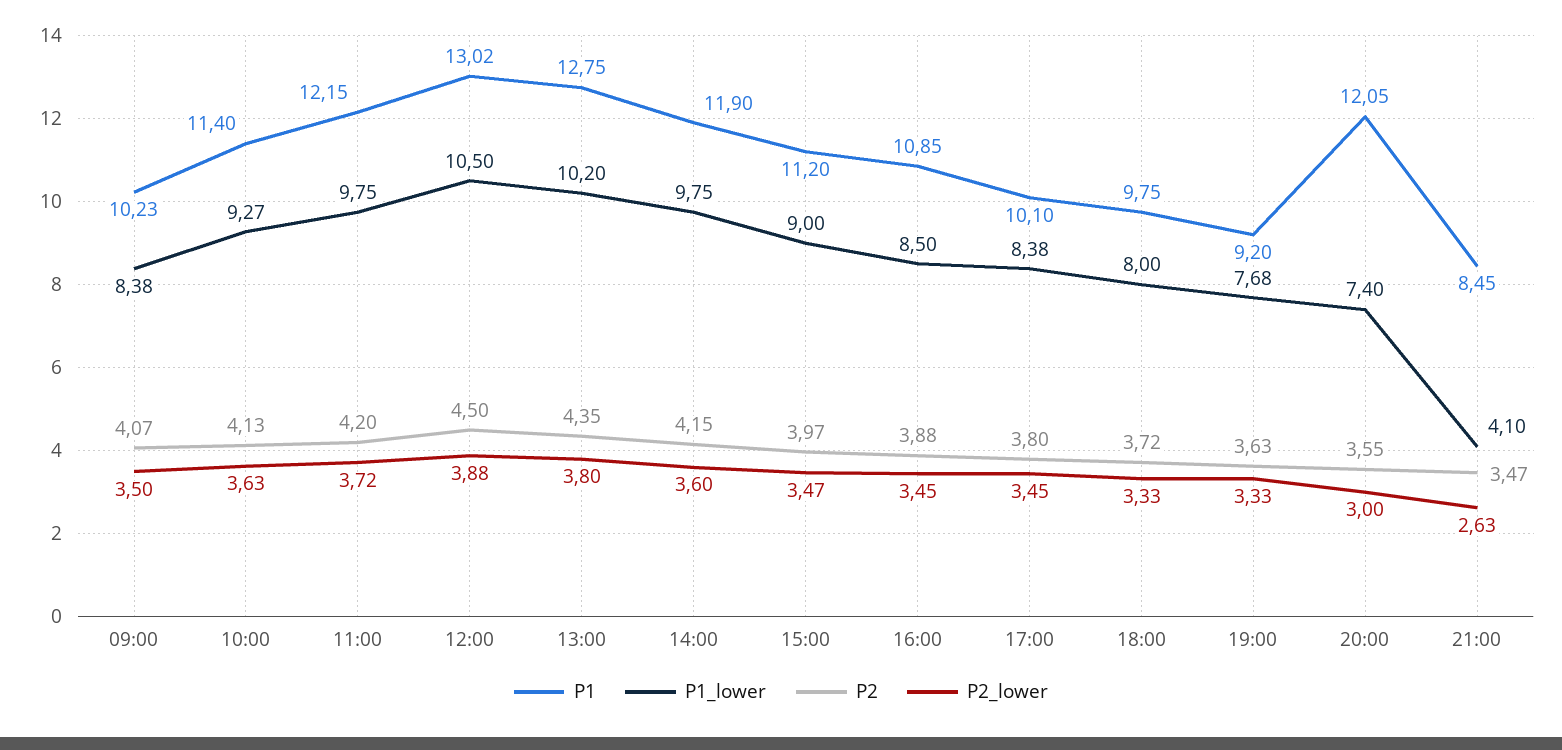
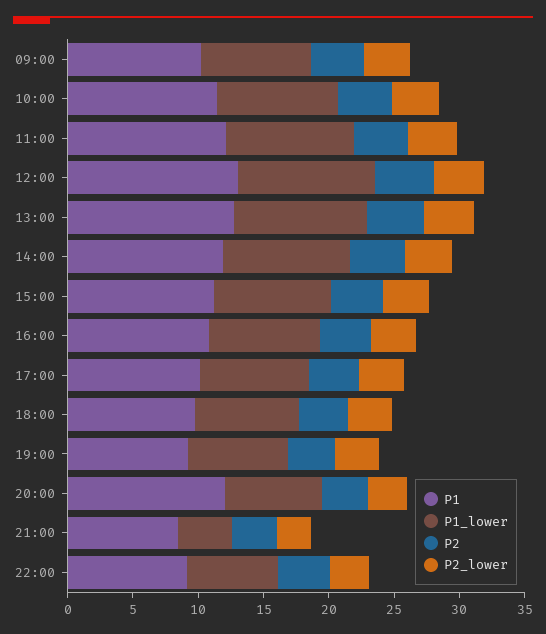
P1, 22:00: none -> 9
P1_lower, 22:00: none -> 7
P2, 22:00: none -> 4
P2_lower, 22:00: none -> 3

